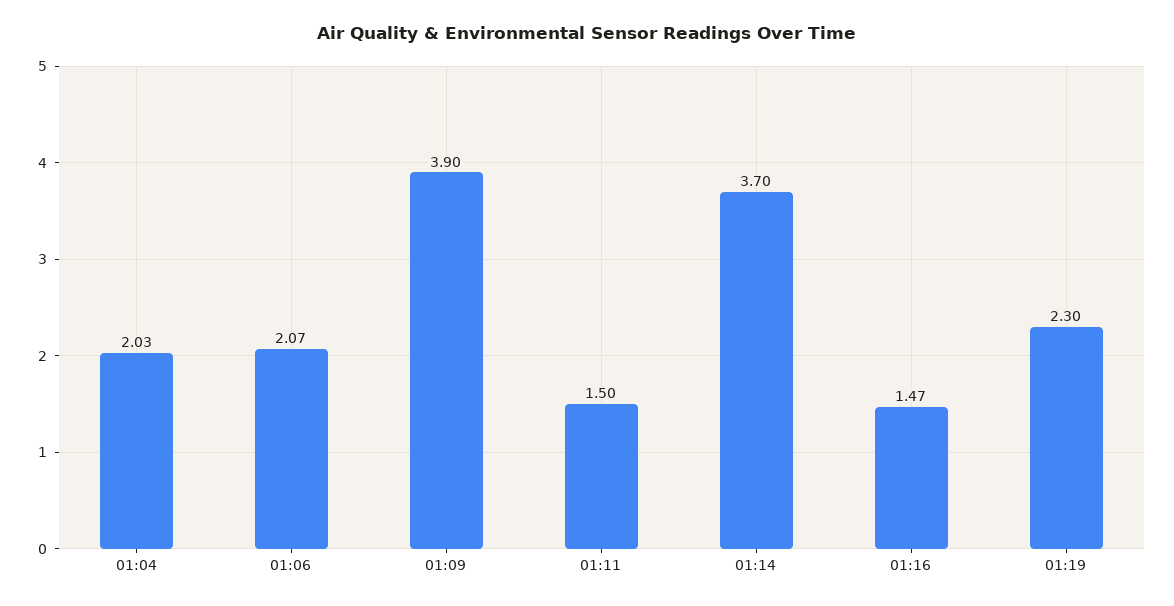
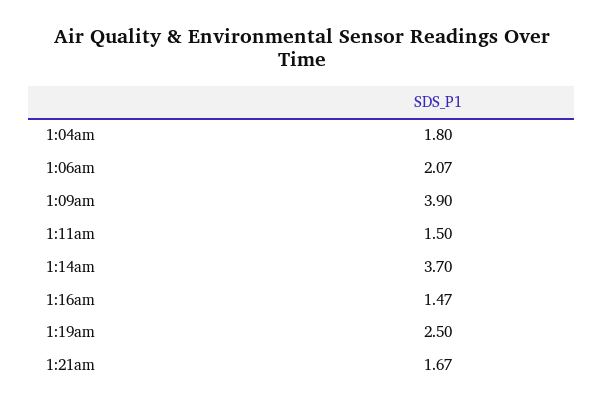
01:04: 2.03 -> 1.8
01:19: 2.3 -> 2.5
1:21am: none -> 1.67

